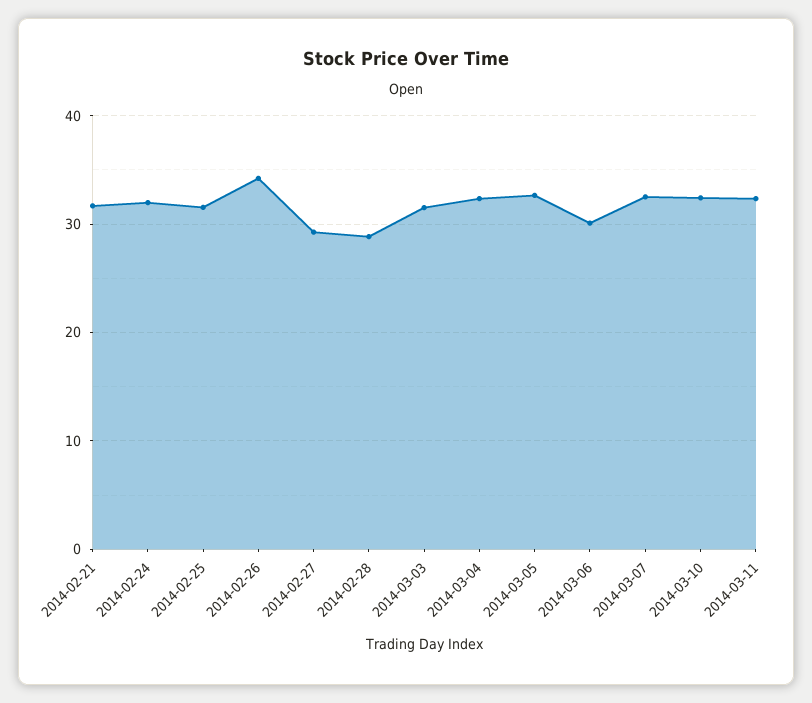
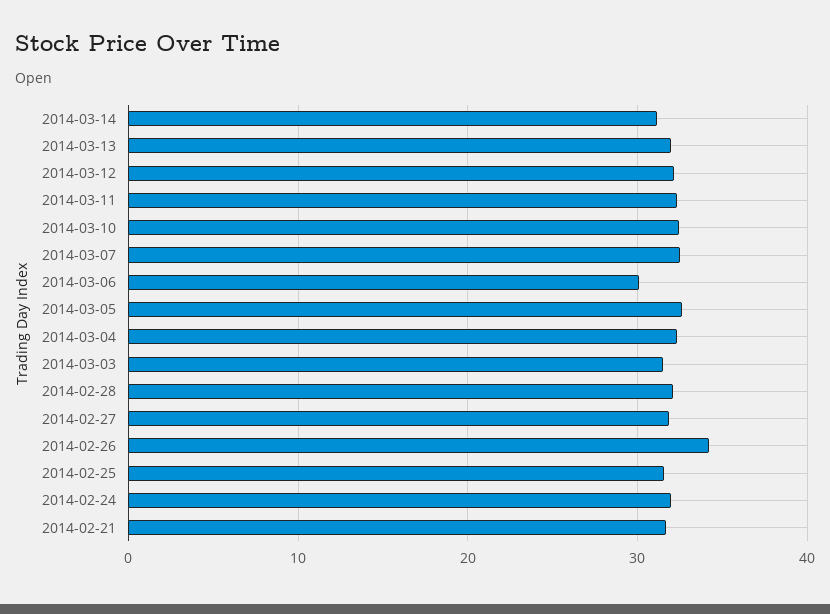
2014-02-27: 29 -> 32
2014-02-28: 29 -> 32
2014-03-14: none -> 31
2014-03-13: none -> 32
2014-03-12: none -> 32

